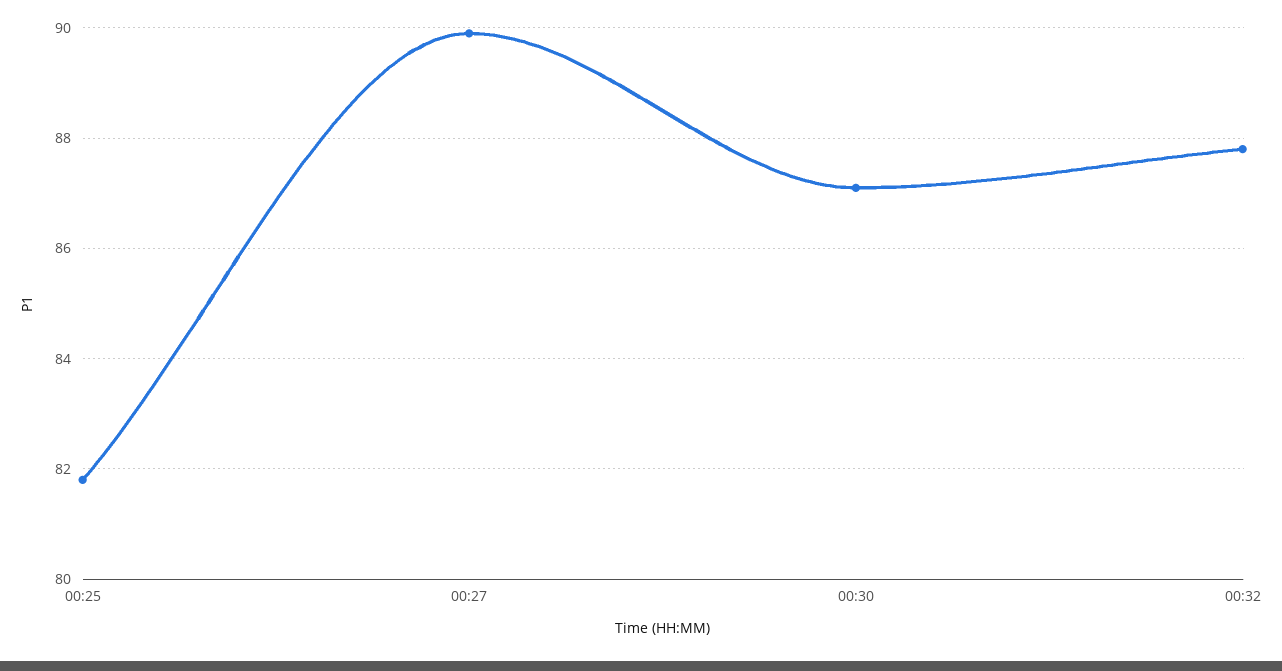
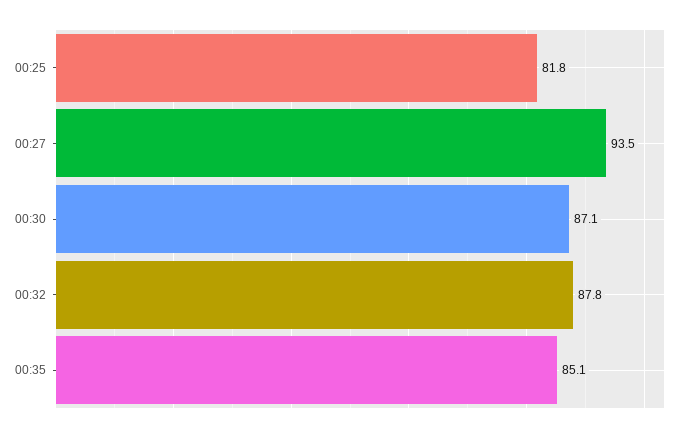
00:27: 90 -> 93.5
00:35: none -> 85.1

